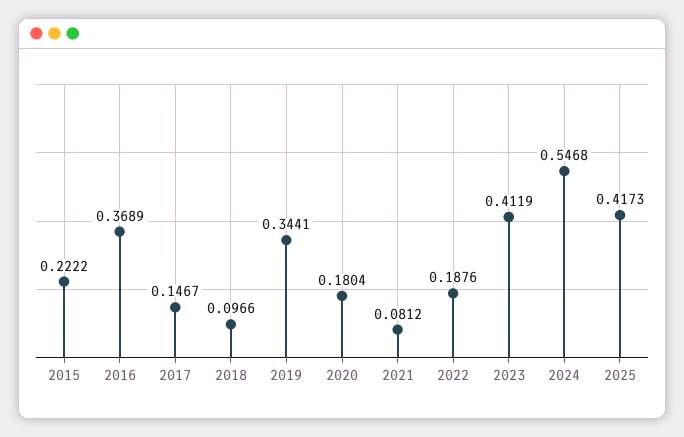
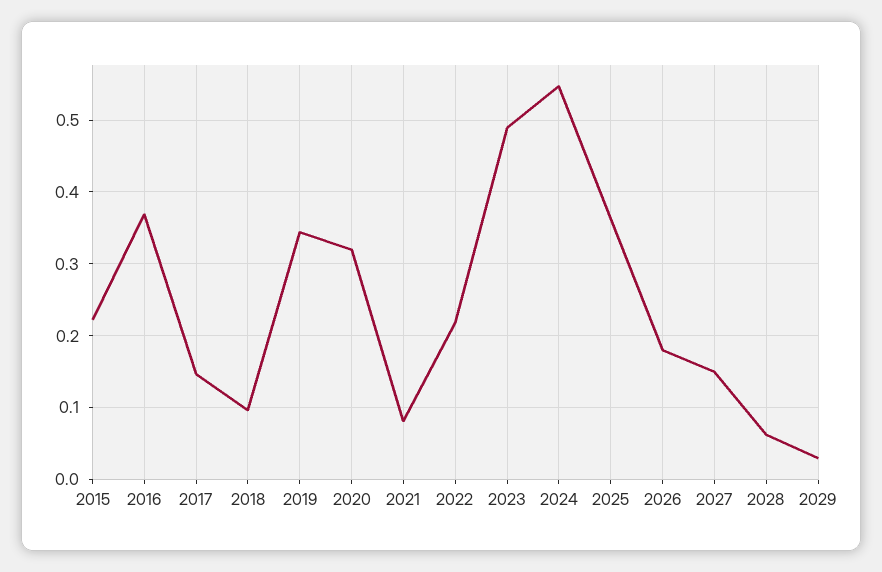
2020: 0.1804 -> 0.32
2022: 0.1876 -> 0.22
2023: 0.4119 -> 0.49
2025: 0.4173 -> 0.36
2026: none -> 0.18
2027: none -> 0.15
2028: none -> 0.06
2029: none -> 0.03

